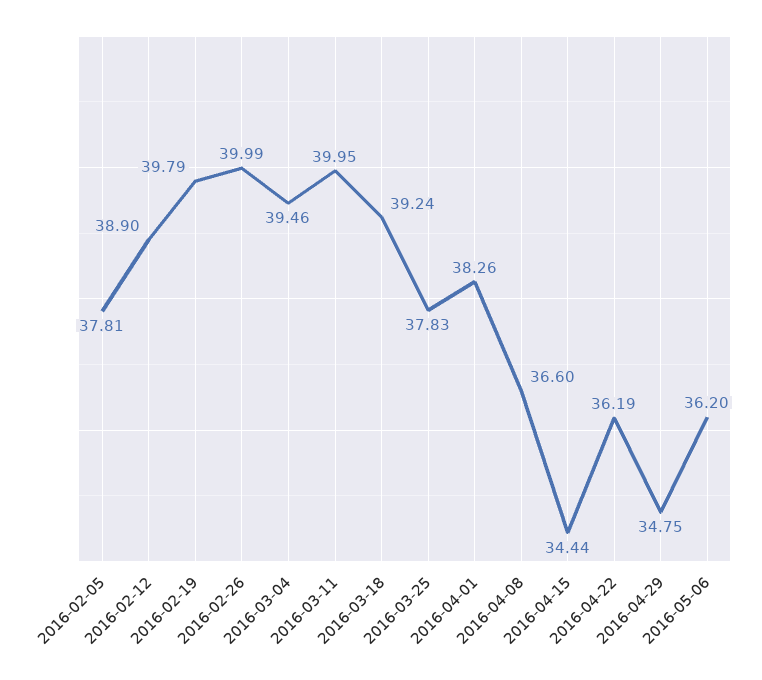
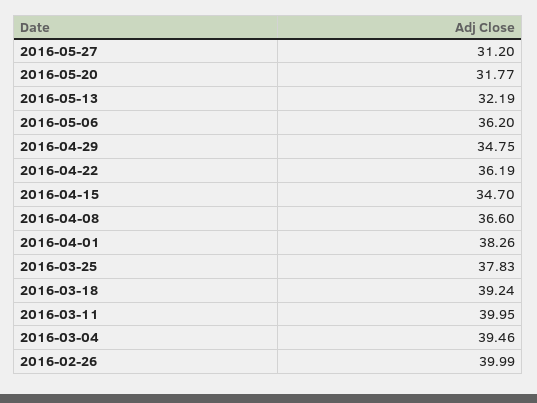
2016-02-05: 37.81 -> none
2016-02-12: 38.9 -> none
2016-02-19: 39.79 -> none
2016-04-15: 34.44 -> 34.7
2016-05-27: none -> 31.2
2016-05-20: none -> 31.77
2016-05-13: none -> 32.19

